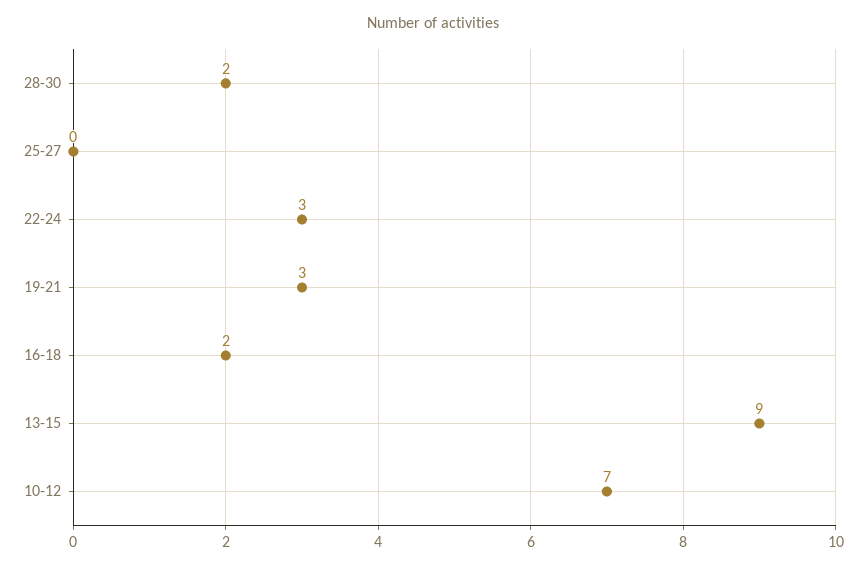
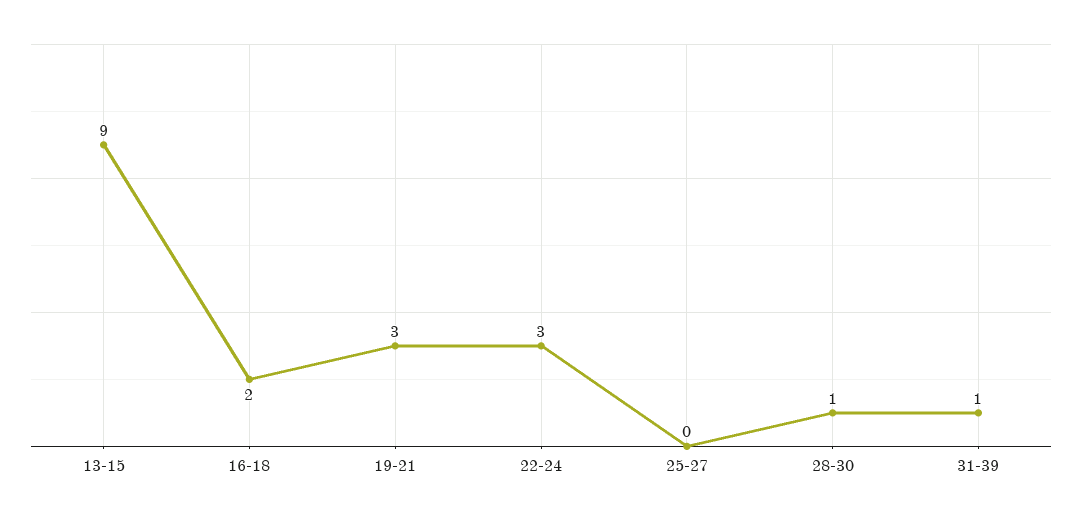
28-30: 2 -> 1
10-12: 7 -> none
31-39: none -> 1

